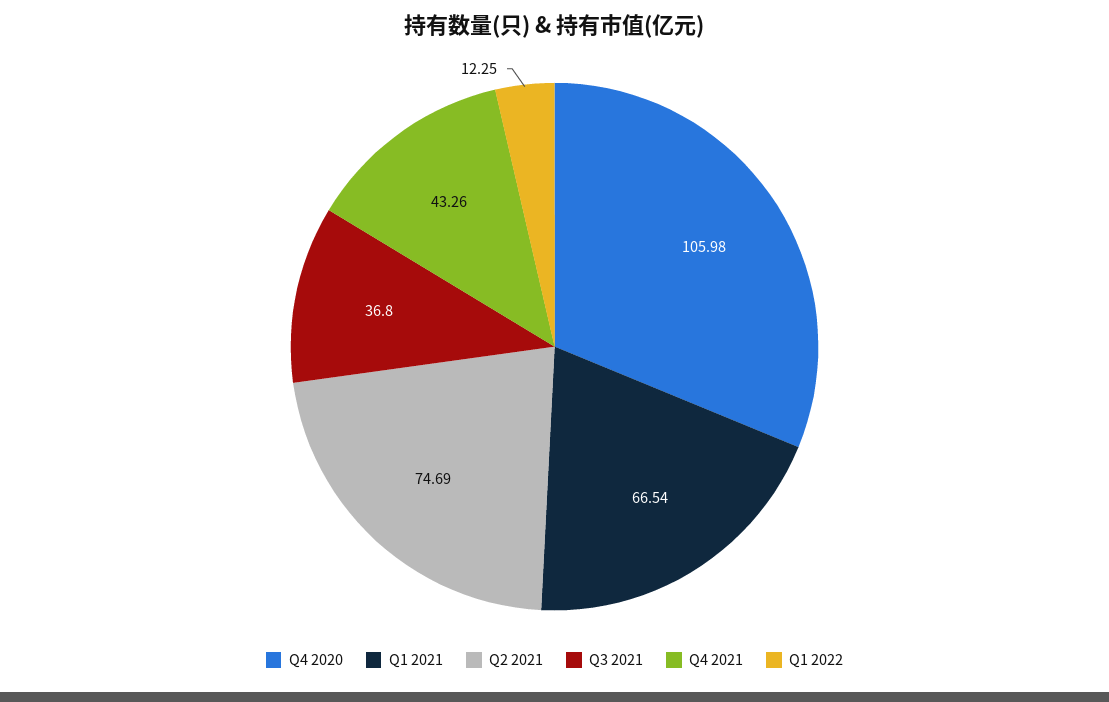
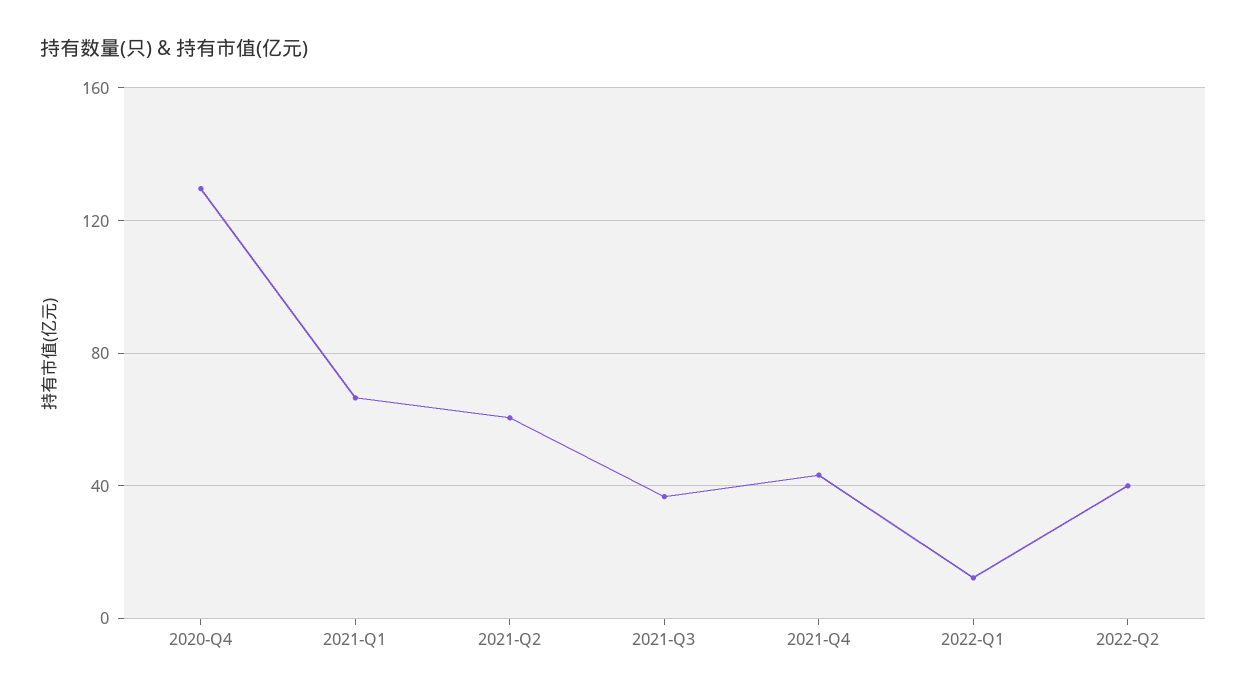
Q4 2020: 105.98 -> 130
Q2 2021: 74.69 -> 60
2022-Q2: none -> 40

